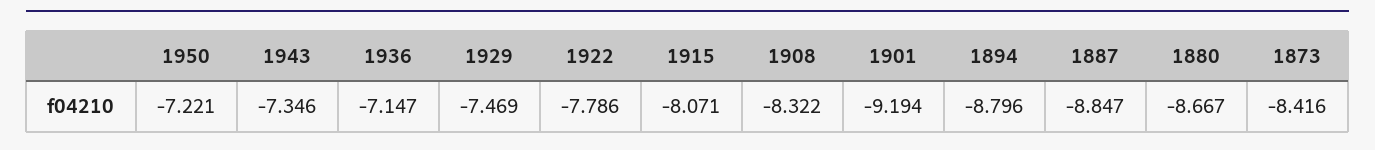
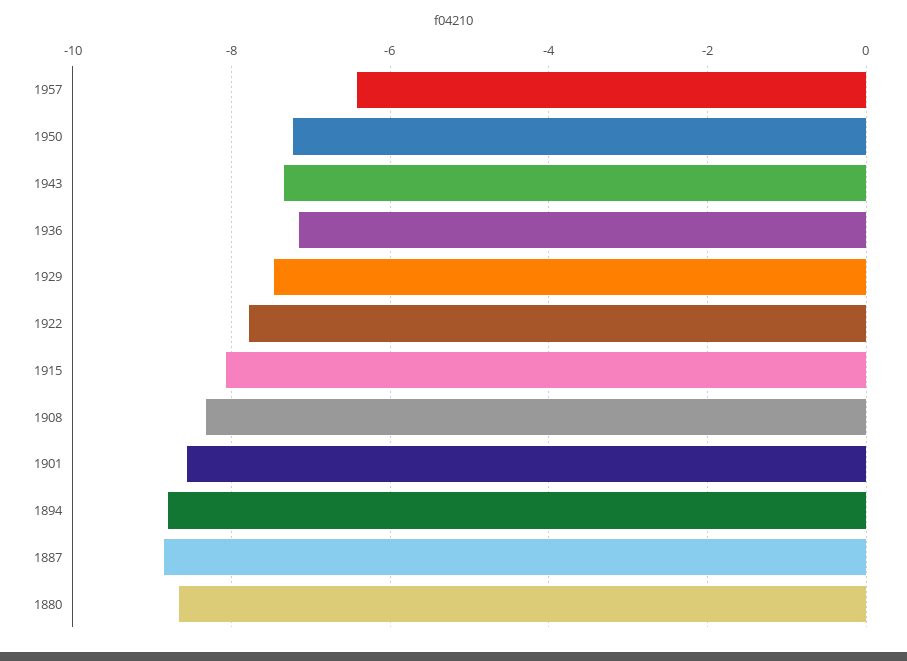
1901: -9.194 -> -8.6
1873: -8.416 -> none
1957: none -> -6.4

